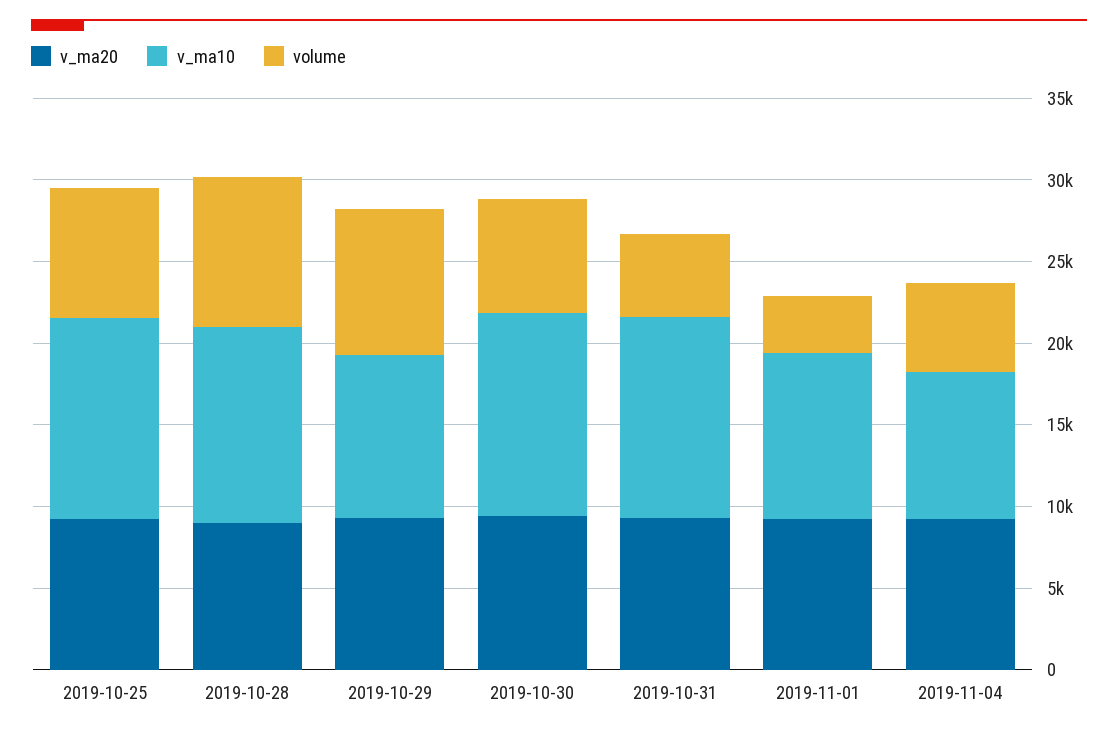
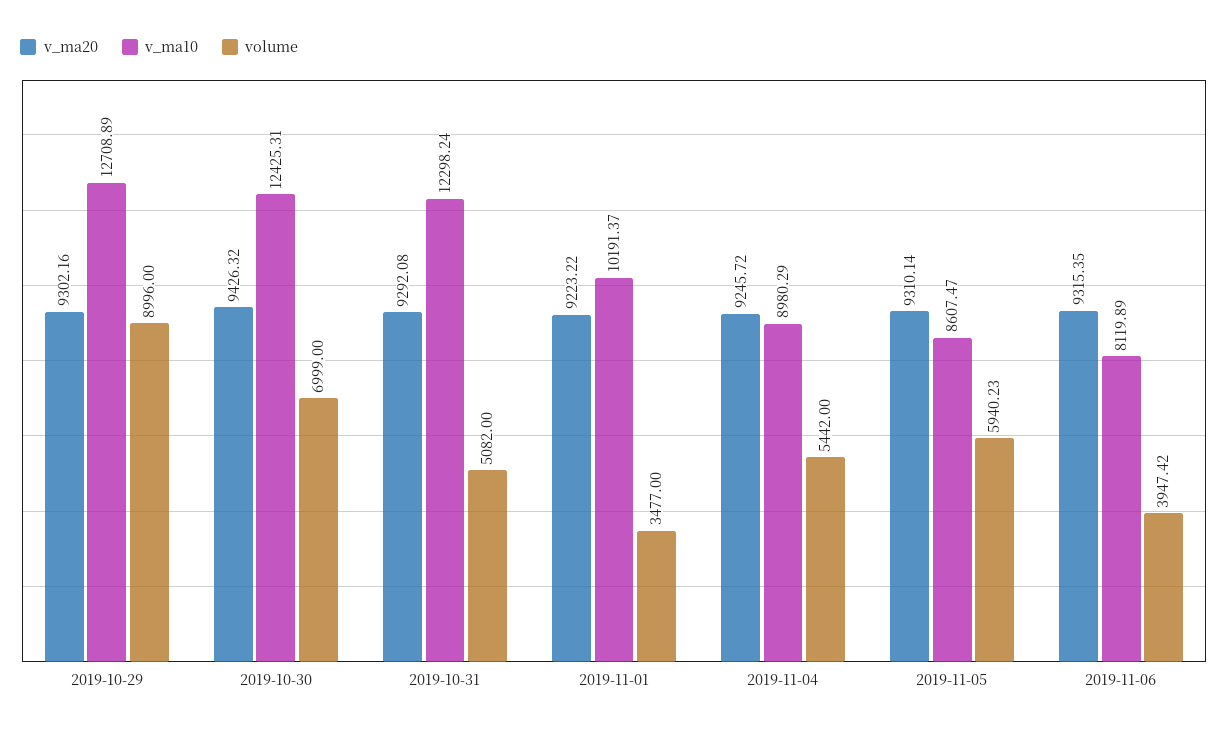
v_ma20, 2019-10-25: 9000 -> none
v_ma10, 2019-10-25: 12000 -> none
volume, 2019-10-25: 8000 -> none
v_ma20, 2019-10-28: 9000 -> none
v_ma10, 2019-10-28: 12000 -> none
volume, 2019-10-28: 9000 -> none
v_ma10, 2019-10-29: 10000 -> 12708.89
v_ma20, 2019-11-05: none -> 9310.14
v_ma10, 2019-11-05: none -> 8607.47
volume, 2019-11-05: none -> 5940.23
v_ma20, 2019-11-06: none -> 9315.35
v_ma10, 2019-11-06: none -> 8119.89
volume, 2019-11-06: none -> 3947.42

